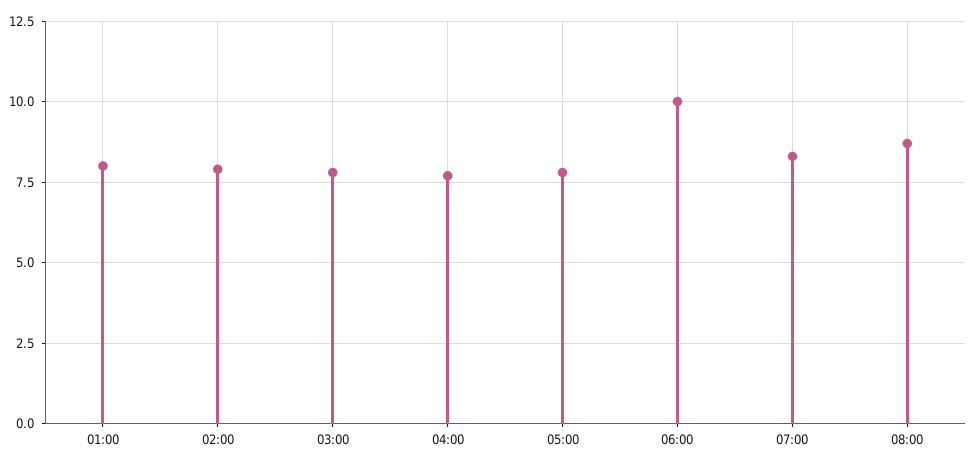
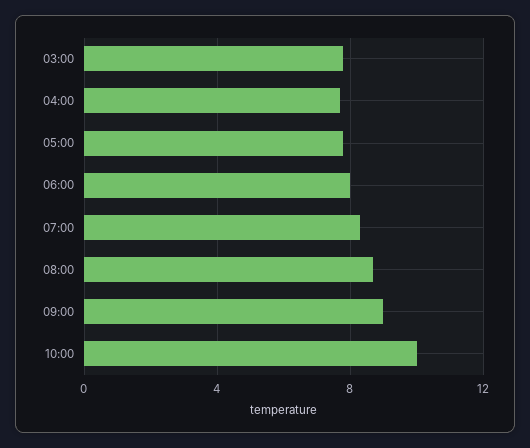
01:00: 8 -> none
02:00: 8 -> none
06:00: 10 -> 8
09:00: none -> 9
10:00: none -> 10

